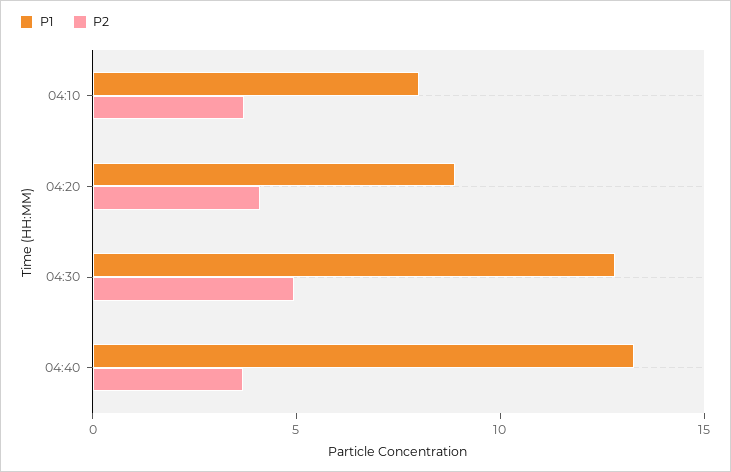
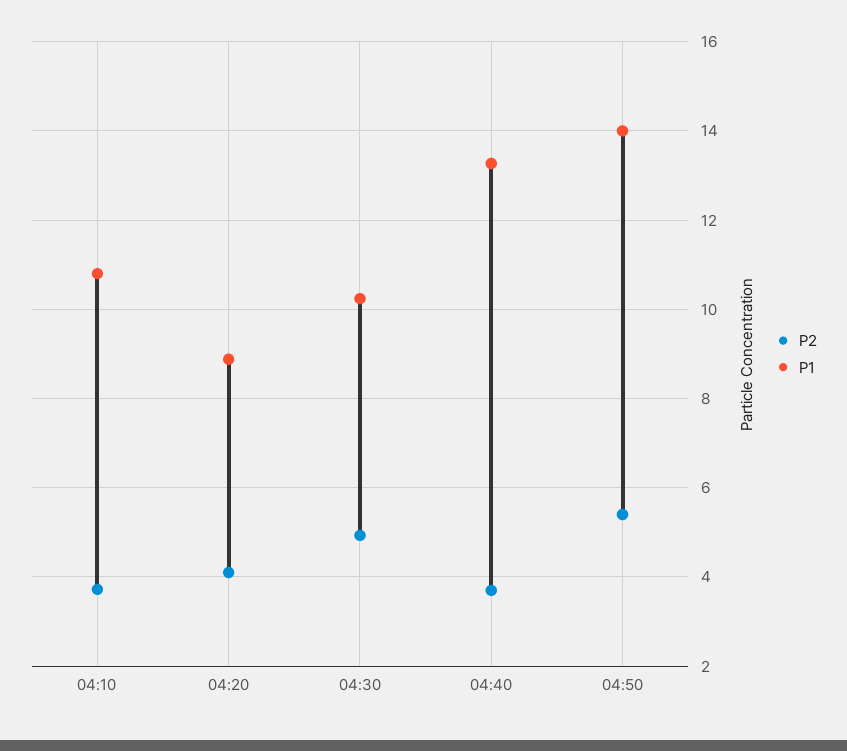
P1, 04:10: 8 -> 10.8
P1, 04:30: 13 -> 10.2
P2, 04:50: none -> 5.4
P1, 04:50: none -> 14

